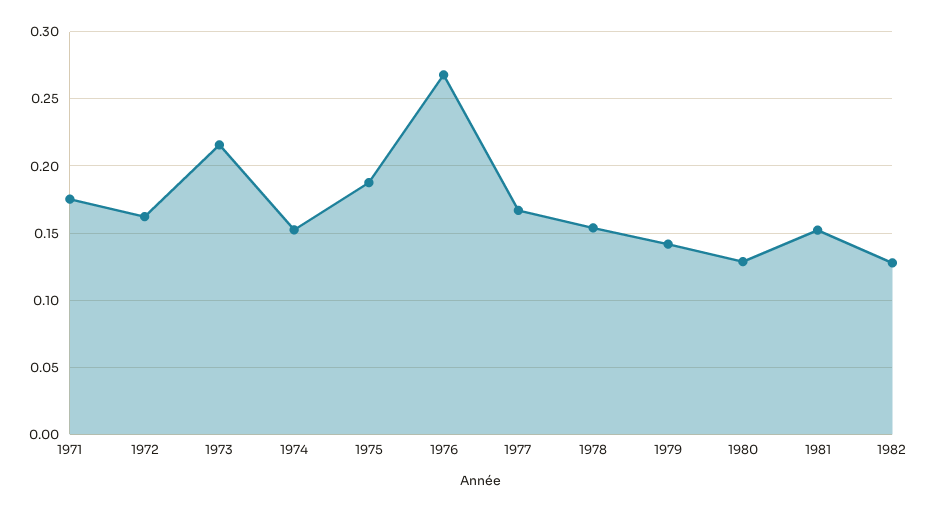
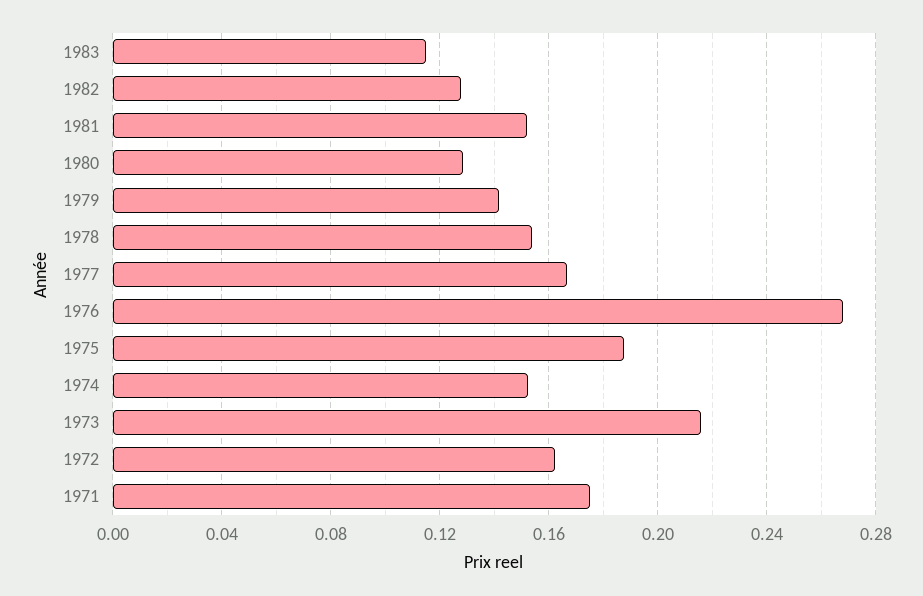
1983: none -> 0.115

